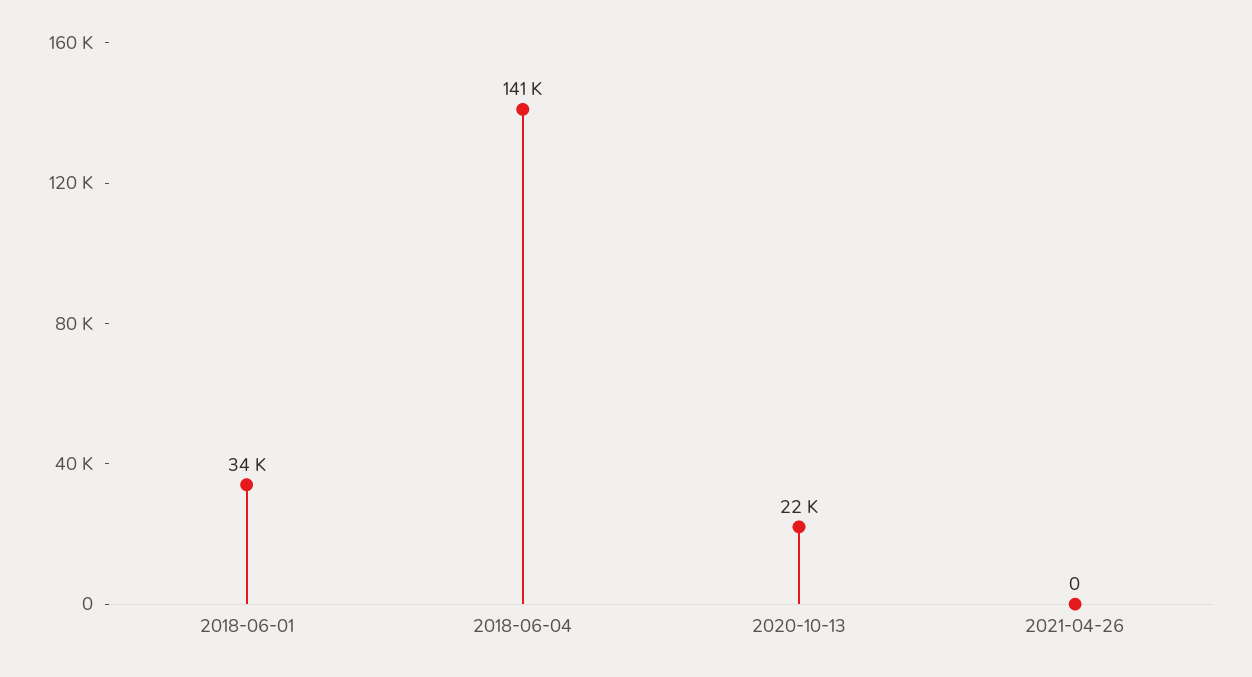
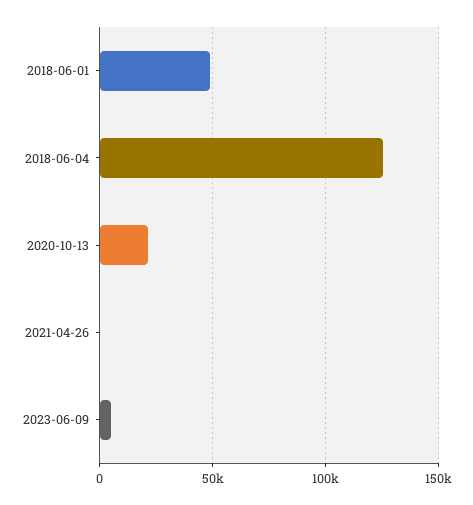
2018-06-01: 34000 -> 50000
2018-06-04: 141000 -> 125000
2023-06-09: none -> 5000

